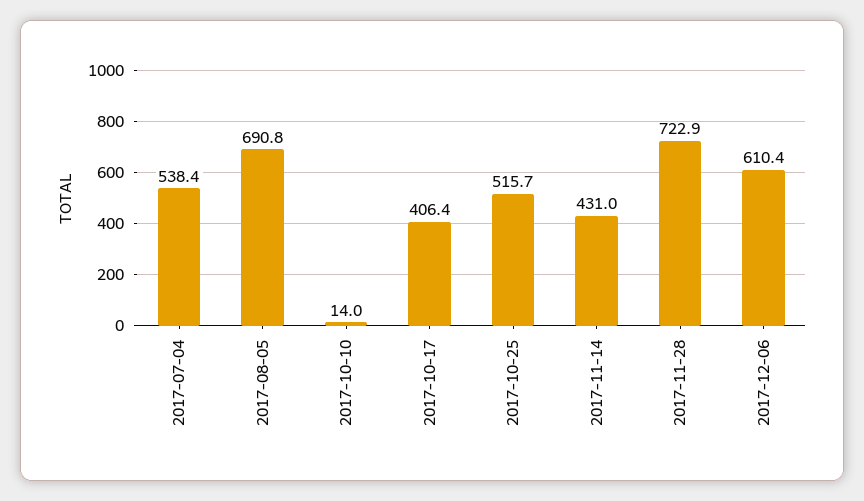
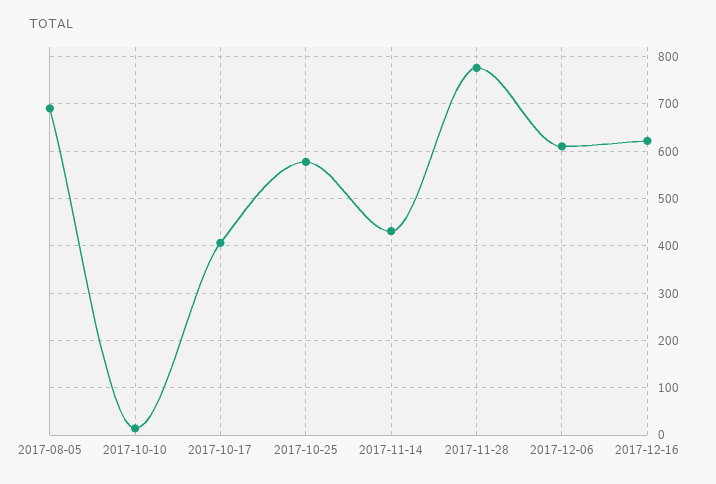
2017-07-04: 538.4 -> none
2017-10-25: 515.7 -> 580
2017-11-28: 722.9 -> 780
2017-12-16: none -> 620

